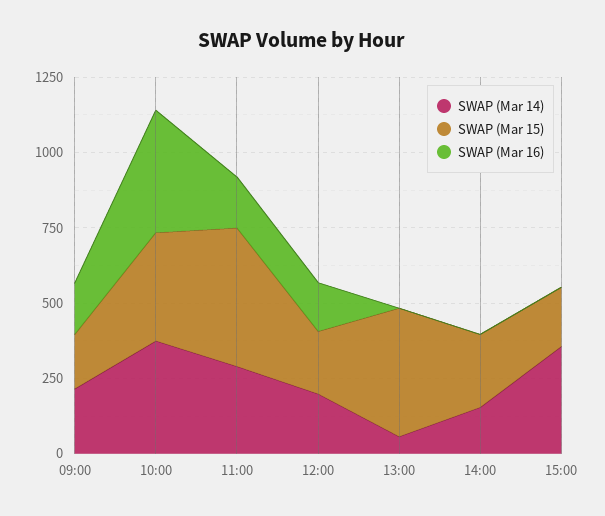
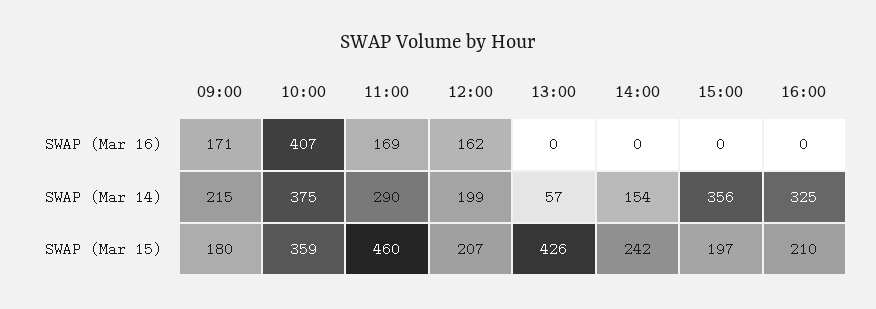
SWAP (Mar 16), 16:00: none -> 0
SWAP (Mar 14), 16:00: none -> 325
SWAP (Mar 15), 16:00: none -> 210

